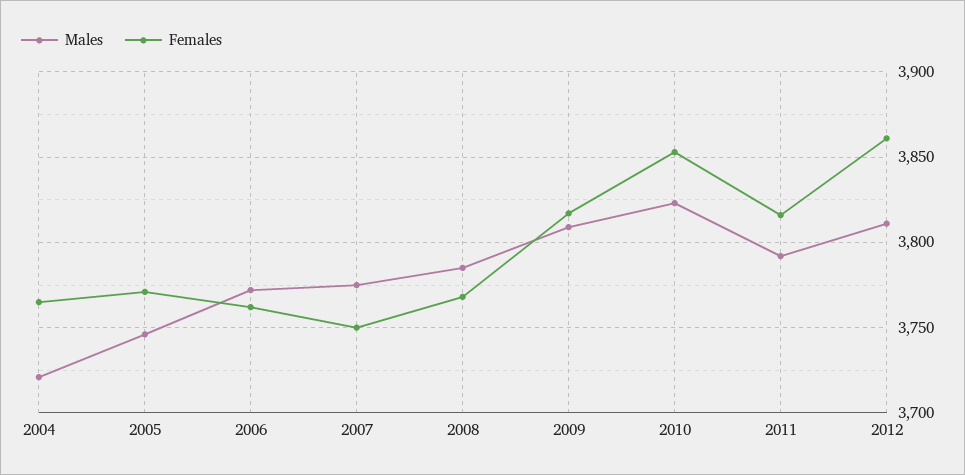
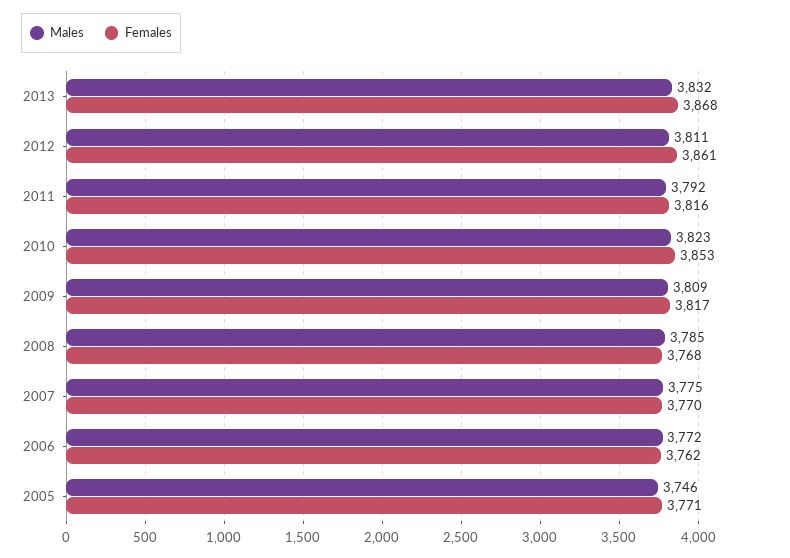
Males, 2004: 3720 -> none
Females, 2004: 3765 -> none
Females, 2007: 3750 -> 3770
Males, 2013: none -> 3832
Females, 2013: none -> 3868

